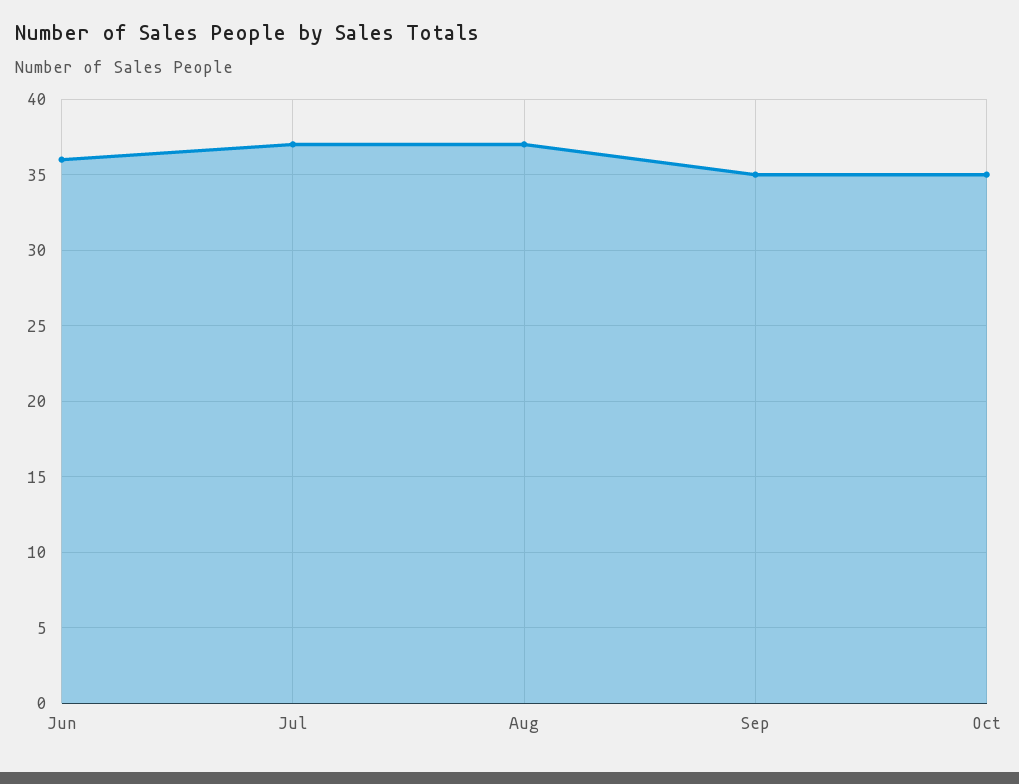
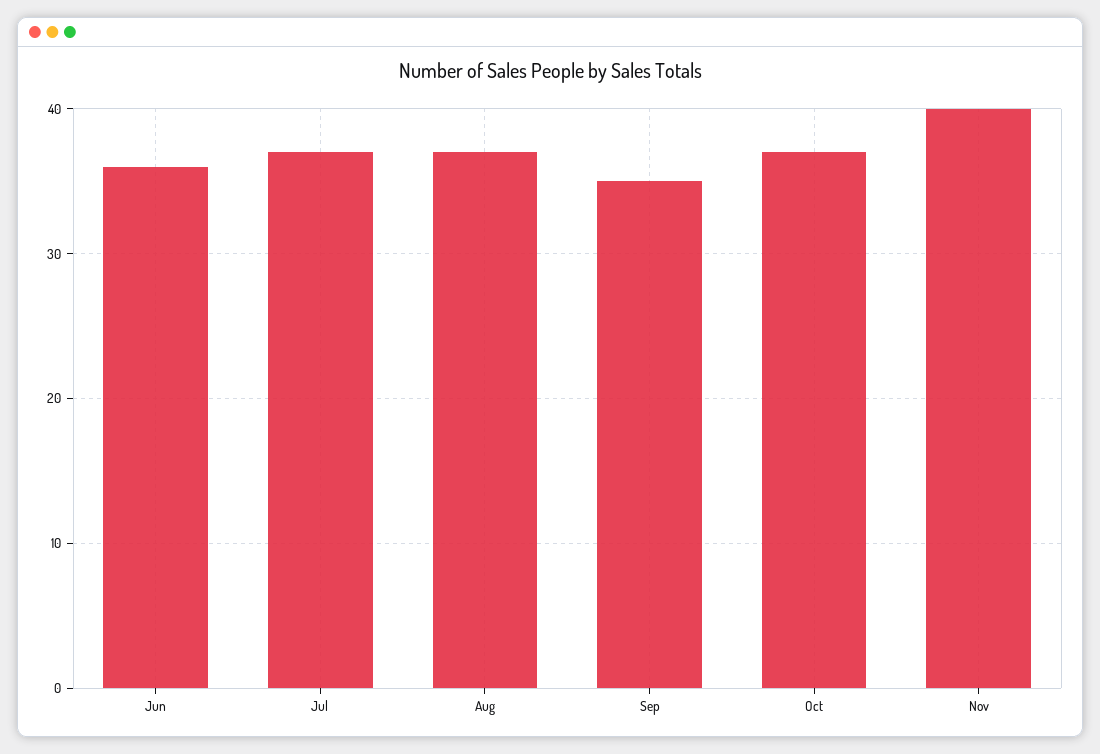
Oct: 35 -> 37
Nov: none -> 40

